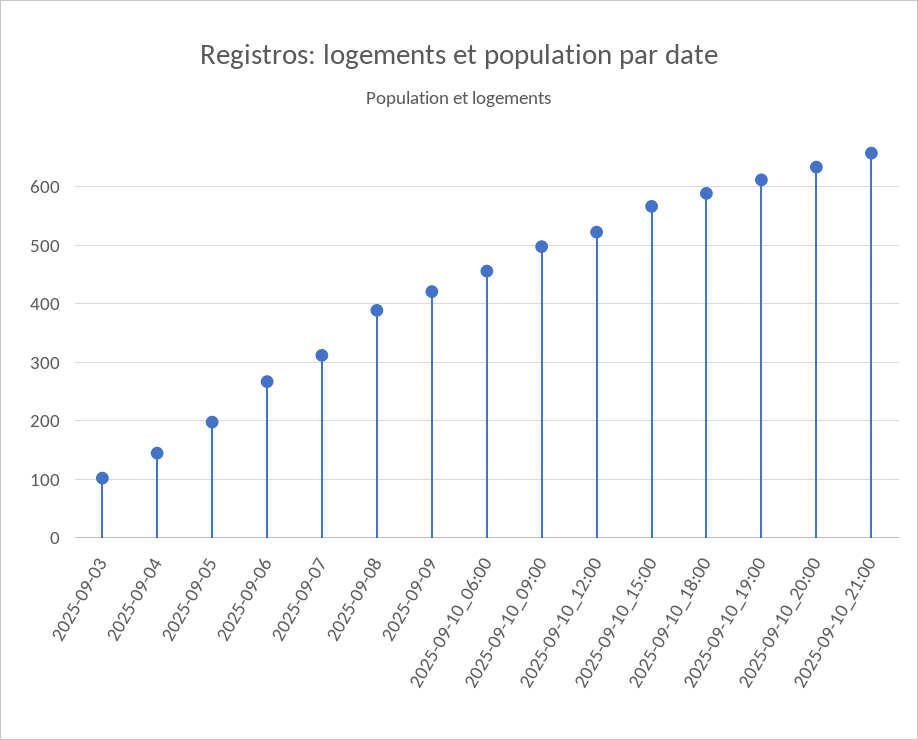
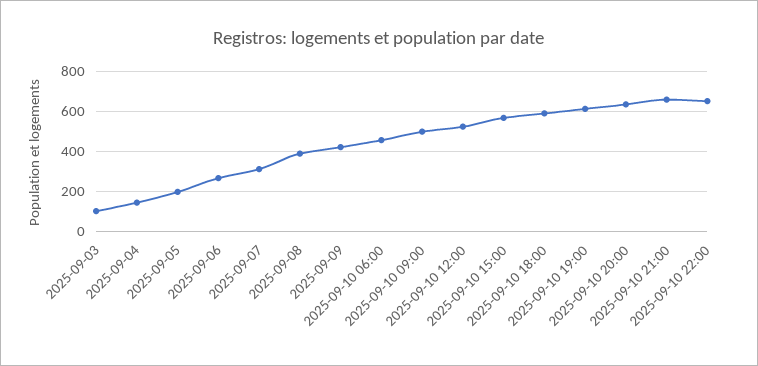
2025-09-10 22:00: none -> 650

